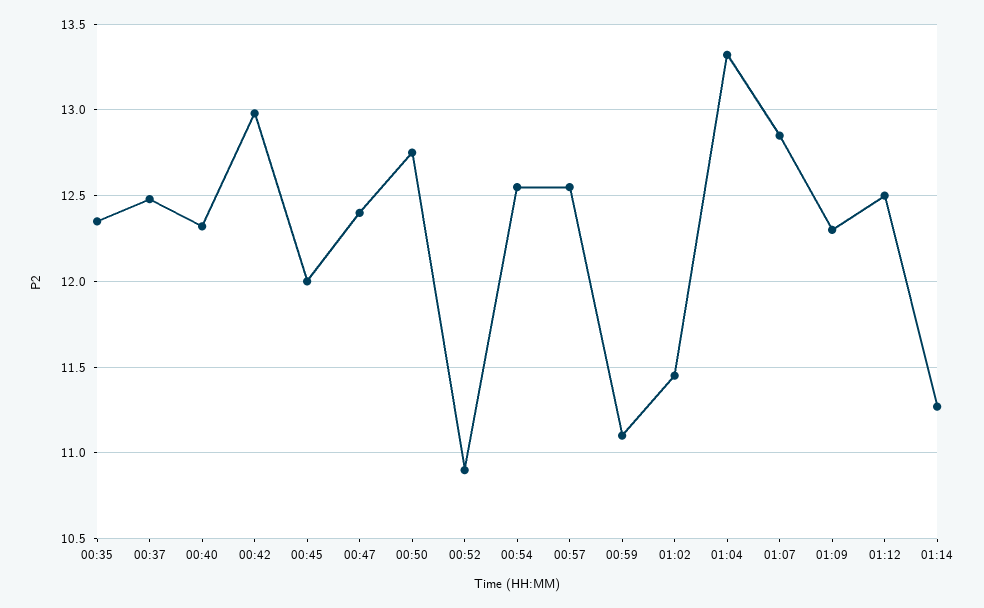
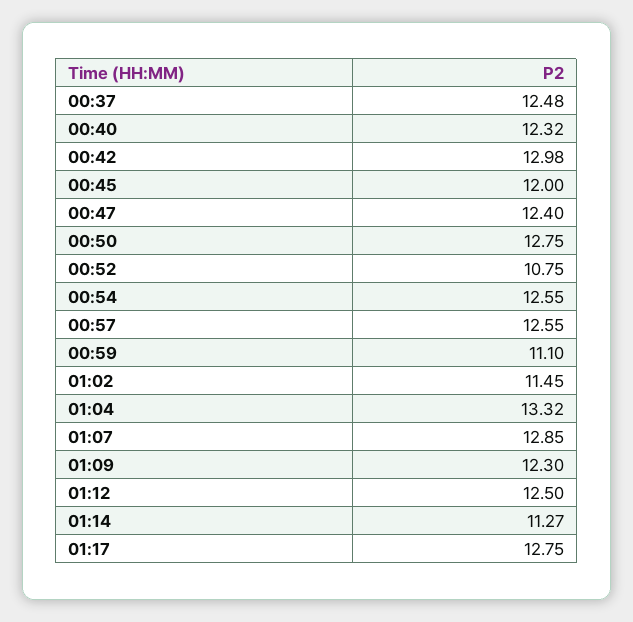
00:35: 12.35 -> none
00:52: 10.9 -> 10.75
01:17: none -> 12.75

